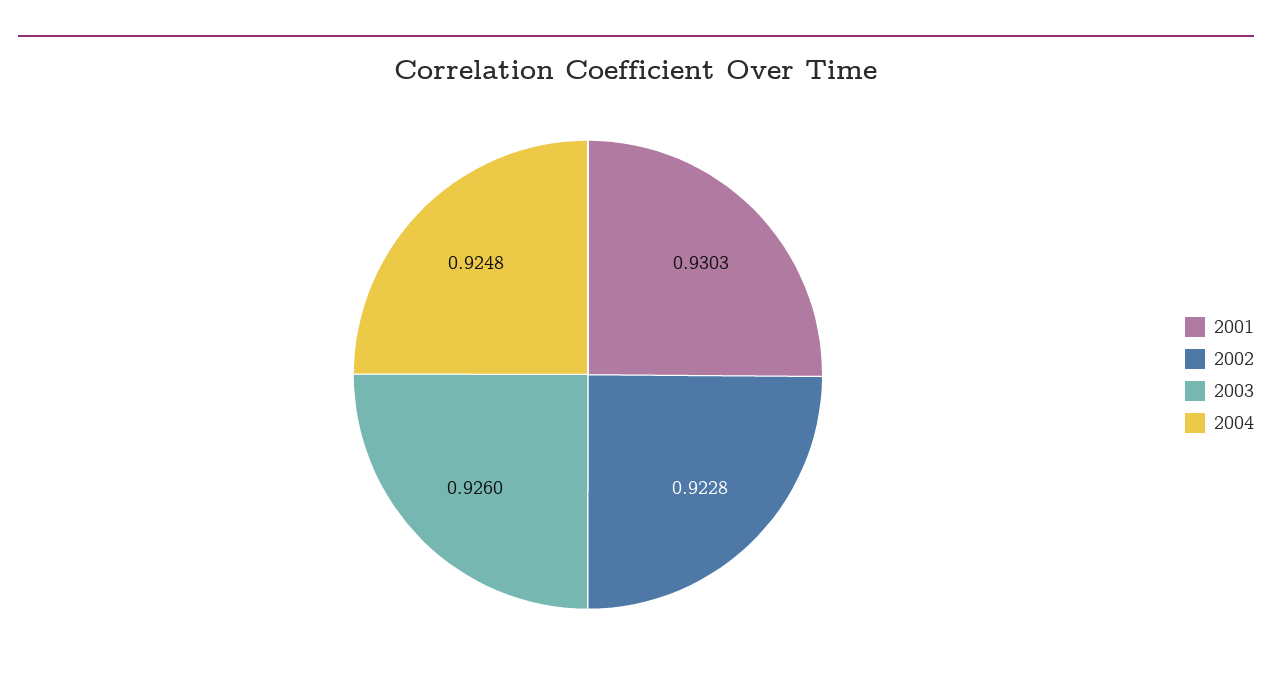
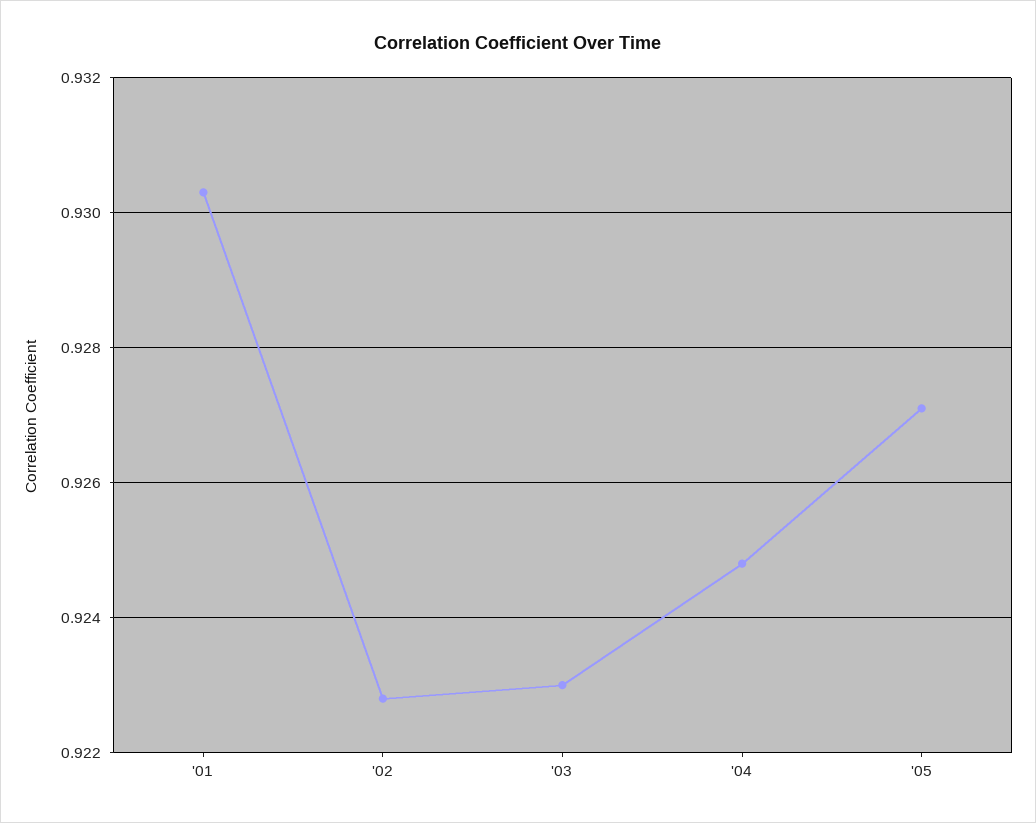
2003: 0.926 -> 0.923
'05: none -> 0.927

